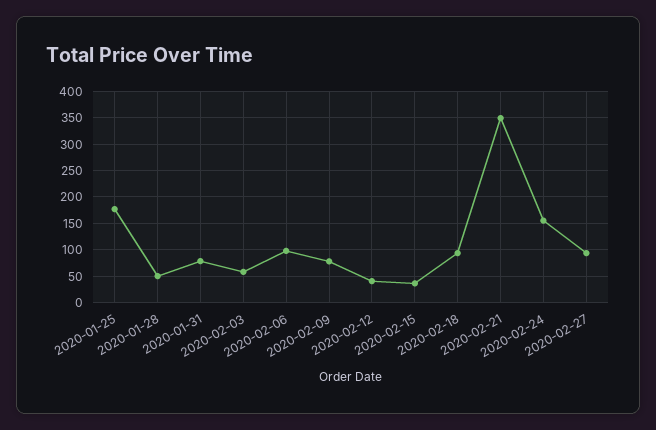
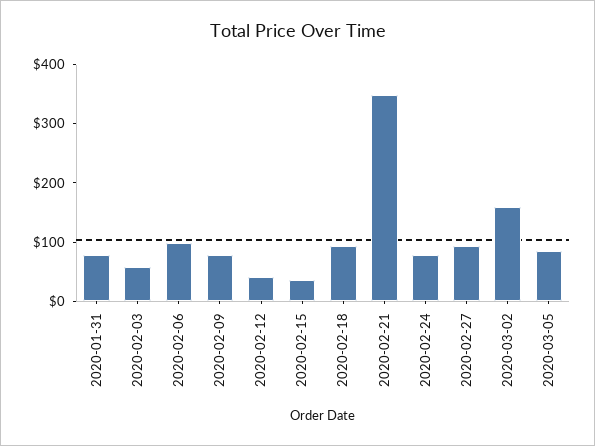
2020-01-25: 175 -> none
2020-01-28: 50 -> none
2020-02-24: 150 -> 80
2020-03-02: none -> 160
2020-03-05: none -> 80

